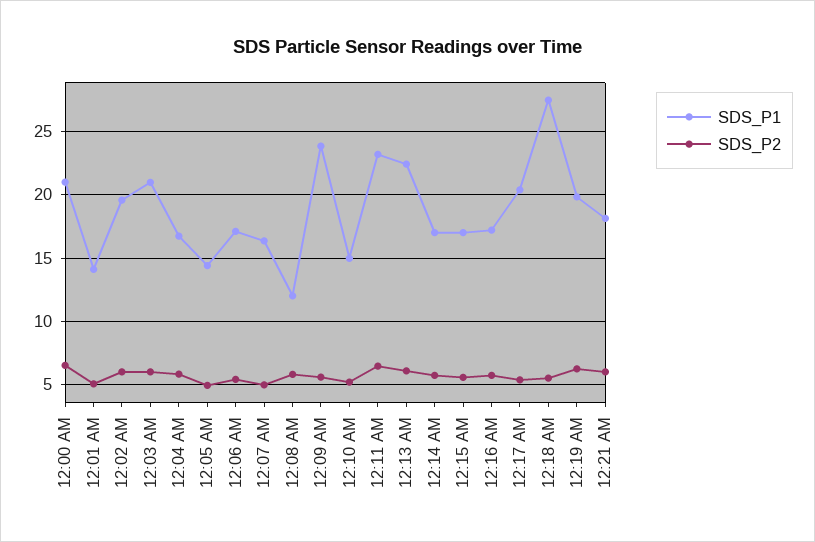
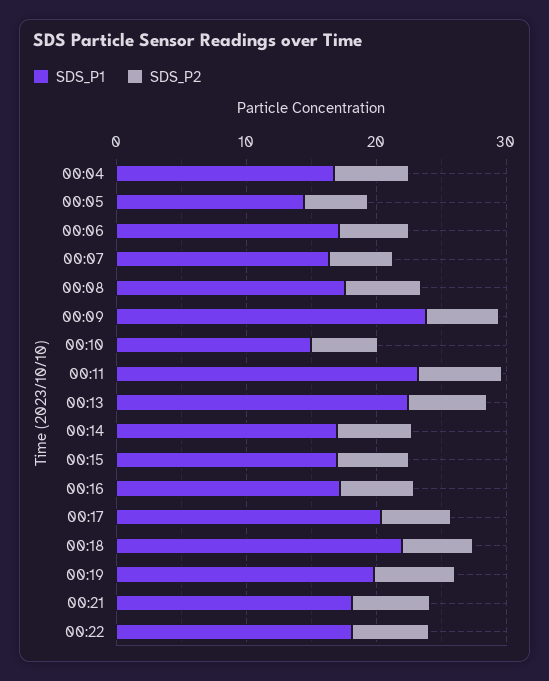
SDS_P1, 12:00 AM: 21 -> none
SDS_P2, 12:00 AM: 6.5 -> none
SDS_P1, 12:01 AM: 14 -> none
SDS_P2, 12:01 AM: 5 -> none
SDS_P1, 12:02 AM: 19.5 -> none
SDS_P2, 12:02 AM: 6 -> none
SDS_P1, 12:03 AM: 21 -> none
SDS_P2, 12:03 AM: 6 -> none
SDS_P1, 12:08 AM: 12 -> 18
SDS_P1, 12:18 AM: 27.5 -> 22
SDS_P1, 00:22: none -> 18
SDS_P2, 00:22: none -> 6

